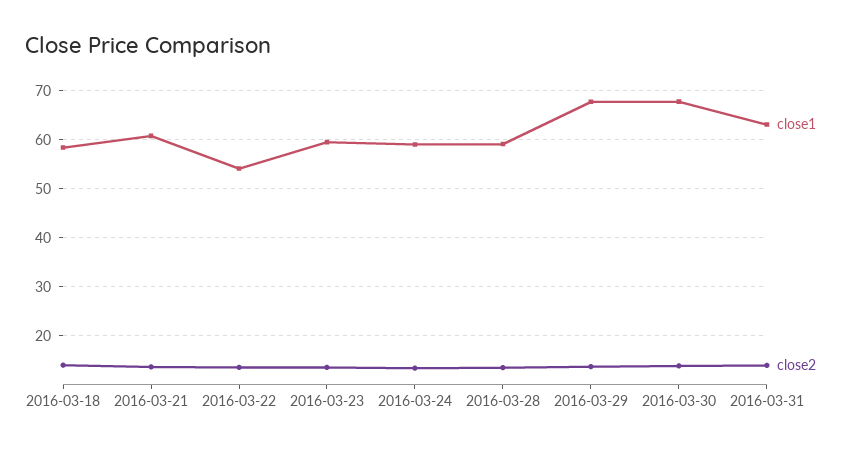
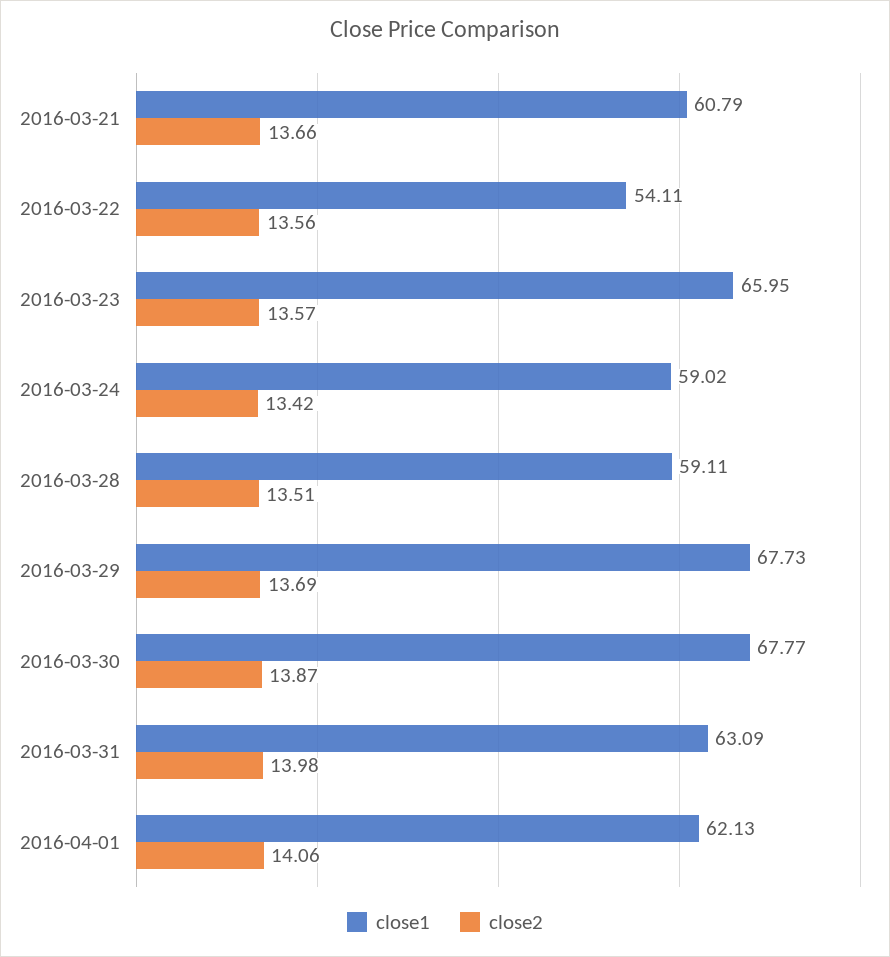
close1, 2016-03-18: 58 -> none
close2, 2016-03-18: 14 -> none
close1, 2016-03-23: 60 -> 65.95
close1, 2016-04-01: none -> 62.13
close2, 2016-04-01: none -> 14.06

